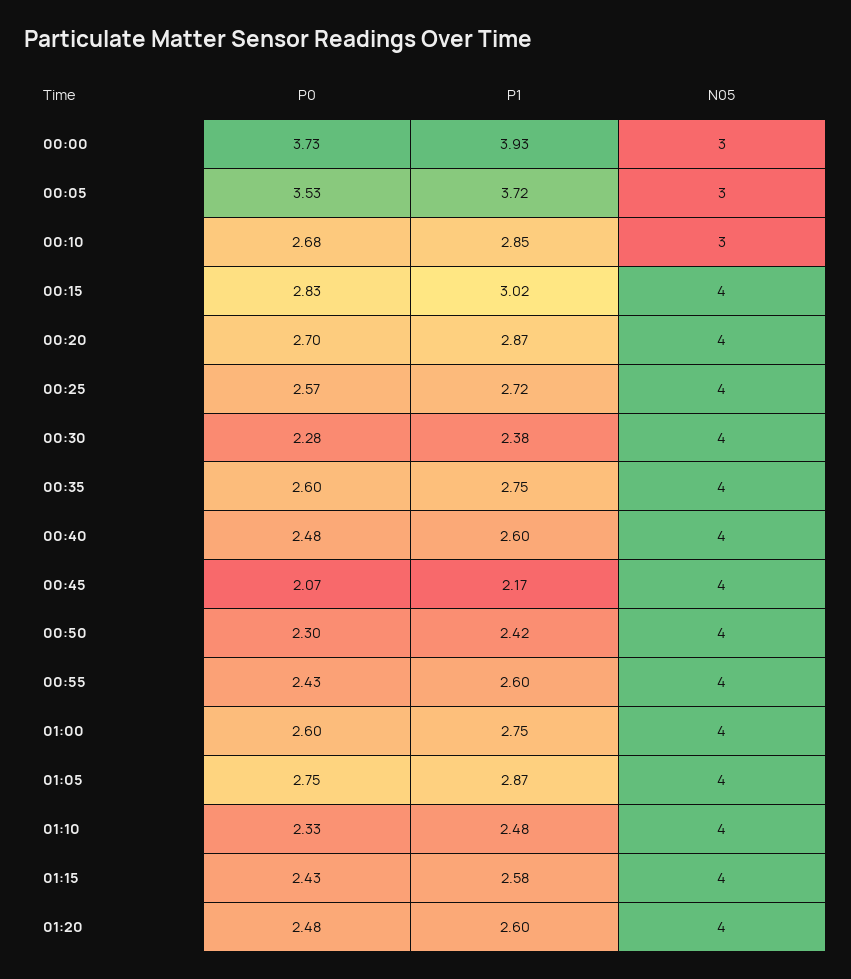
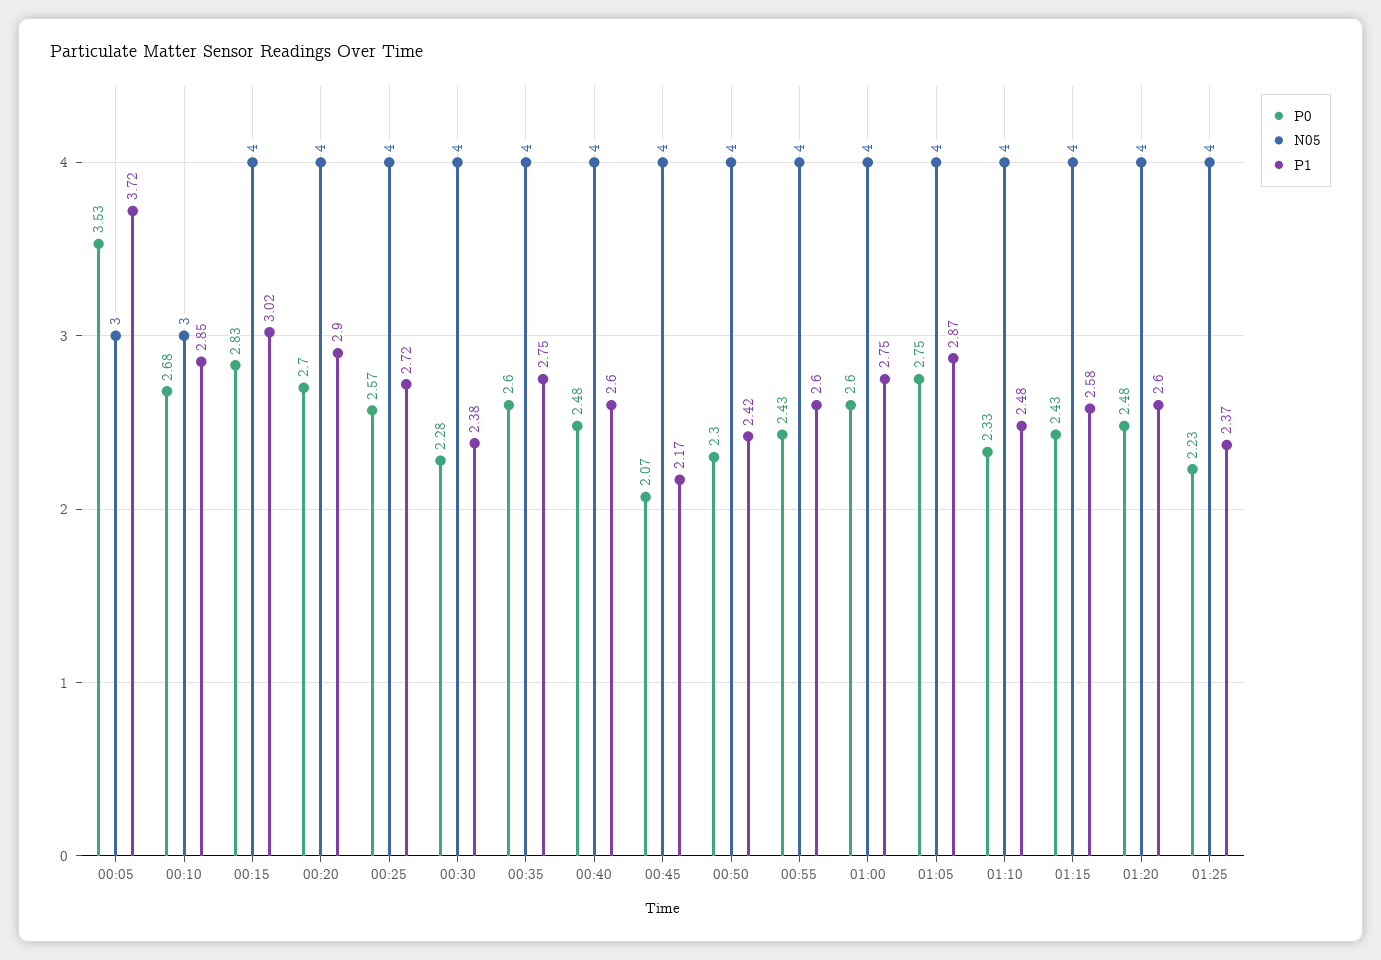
P0, 00:00: 3.73 -> none
P1, 00:00: 3.93 -> none
N05, 00:00: 3 -> none
P1, 00:20: 2.87 -> 2.9
P0, 01:25: none -> 2.23
N05, 01:25: none -> 4
P1, 01:25: none -> 2.37

